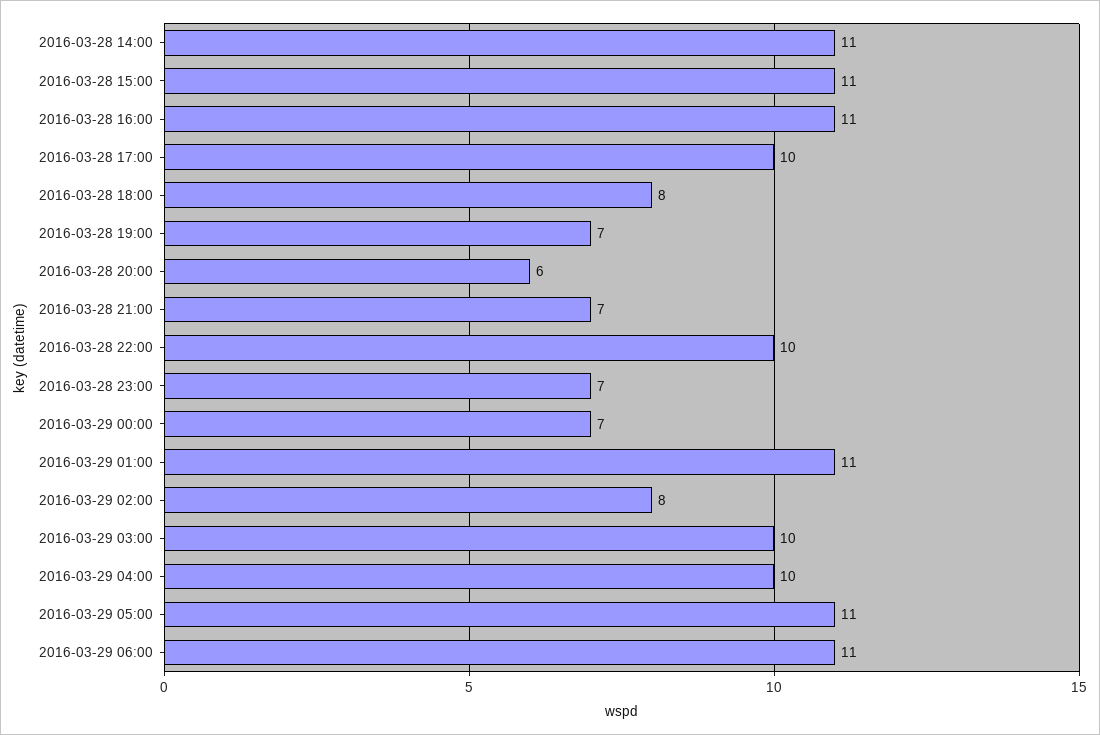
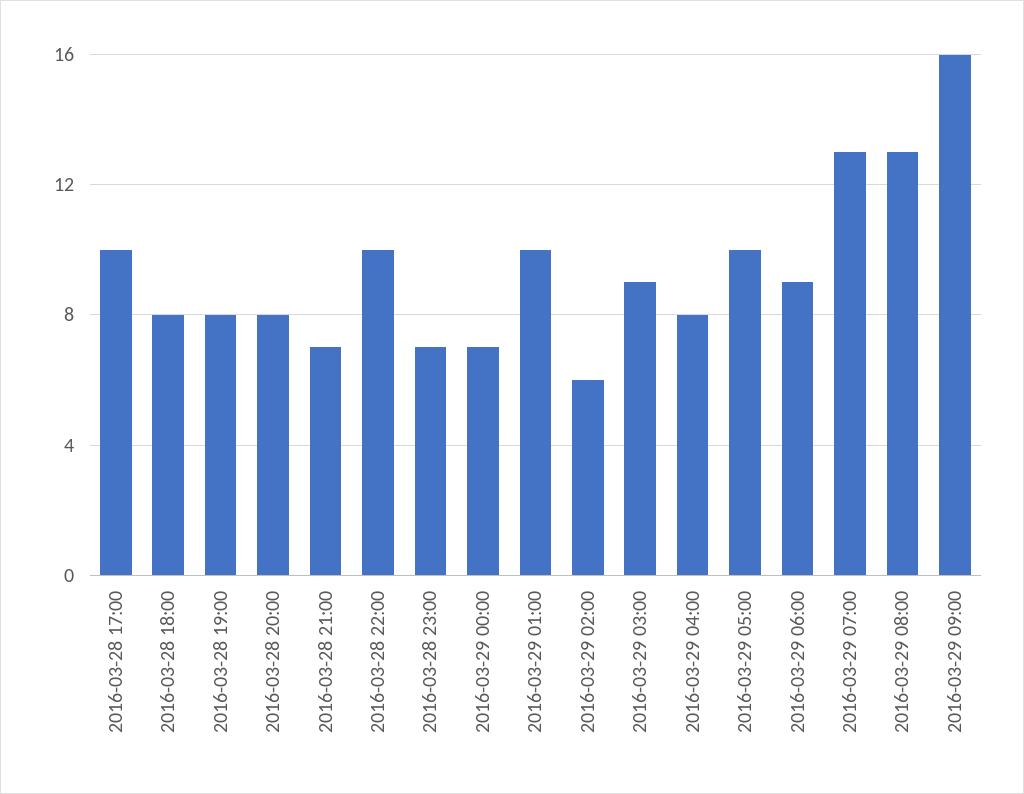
2016-03-28 14:00: 11 -> none
2016-03-28 15:00: 11 -> none
2016-03-28 16:00: 11 -> none
2016-03-28 19:00: 7 -> 8
2016-03-28 20:00: 6 -> 8
2016-03-29 01:00: 11 -> 10
2016-03-29 02:00: 8 -> 6
2016-03-29 03:00: 10 -> 9
2016-03-29 04:00: 10 -> 8
2016-03-29 05:00: 11 -> 10
2016-03-29 06:00: 11 -> 9
2016-03-29 07:00: none -> 13
2016-03-29 08:00: none -> 13
2016-03-29 09:00: none -> 16

